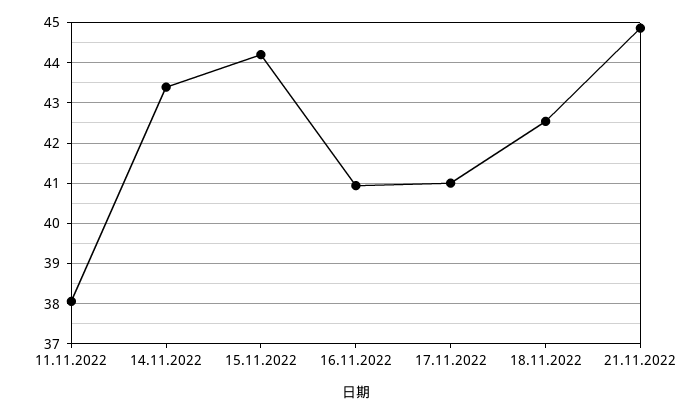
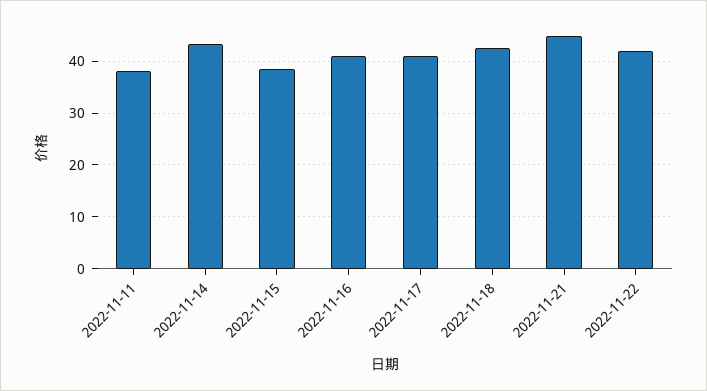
15.11.2022: 44.2 -> 38
2022-11-22: none -> 42

